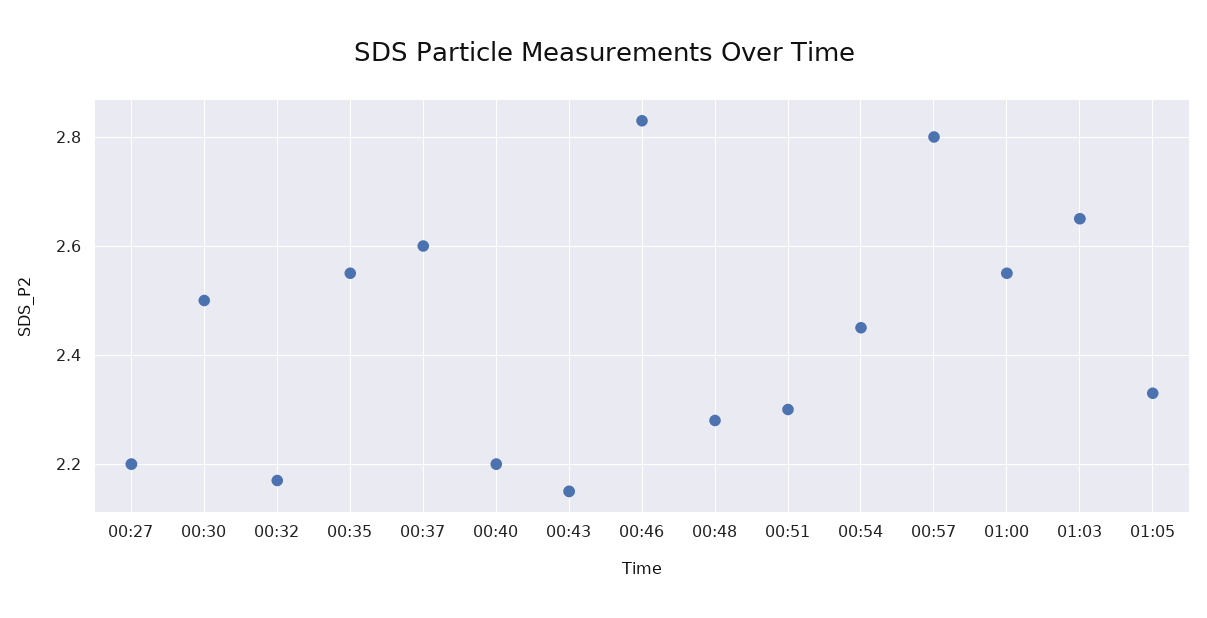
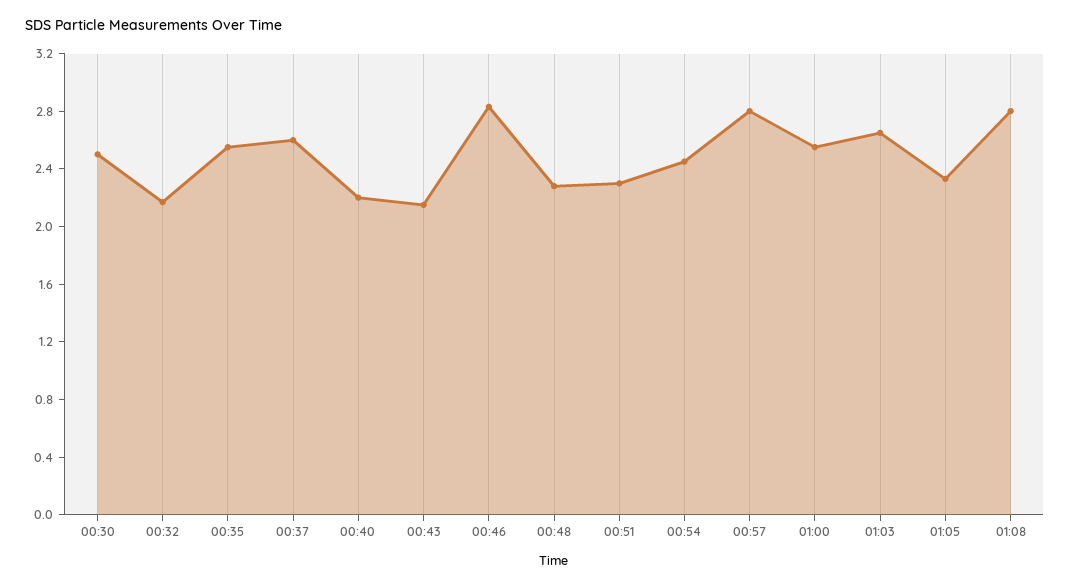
00:27: 2.2 -> none
01:08: none -> 2.8

